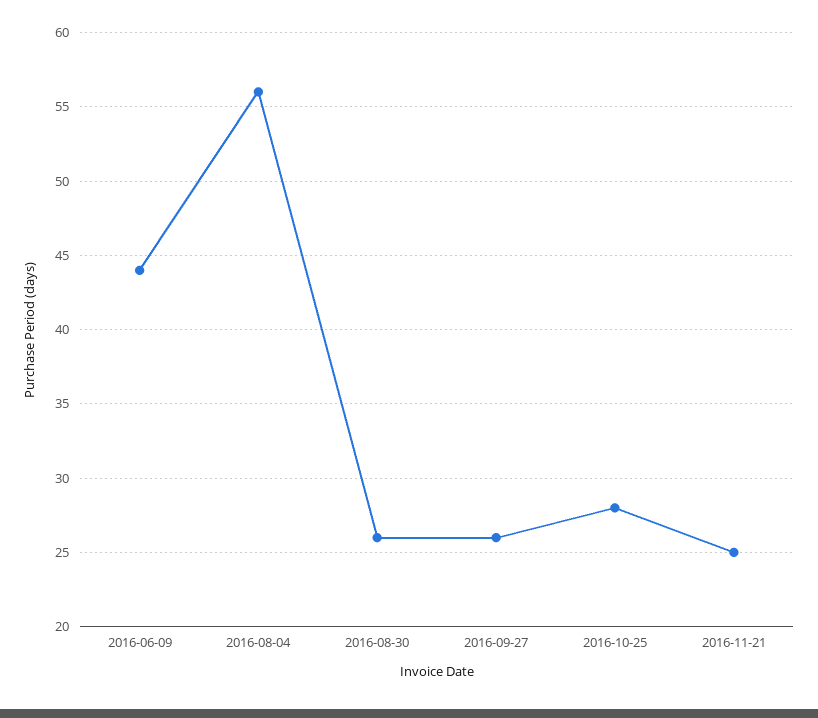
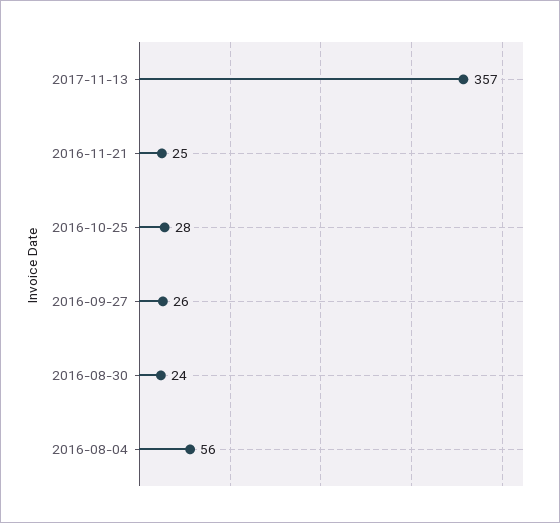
2016-06-09: 44 -> none
2016-08-30: 26 -> 24
2017-11-13: none -> 357

